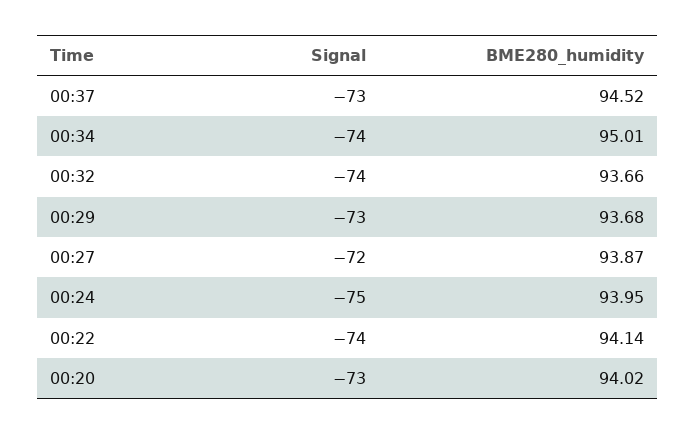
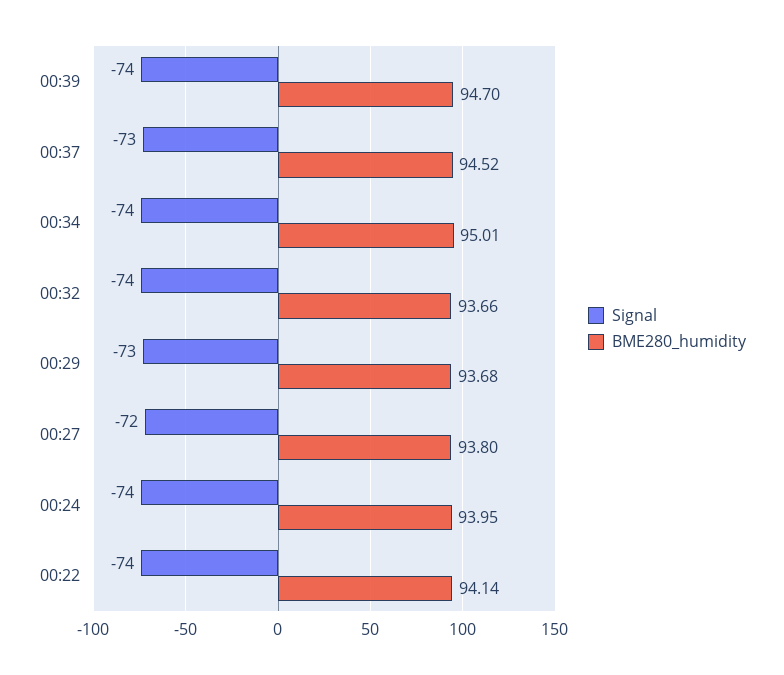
BME280_humidity, 00:27: 93.87 -> 93.8
Signal, 00:24: -75 -> -74
Signal, 00:20: -73 -> none
BME280_humidity, 00:20: 94.02 -> none
Signal, 00:39: none -> -74
BME280_humidity, 00:39: none -> 94.7

